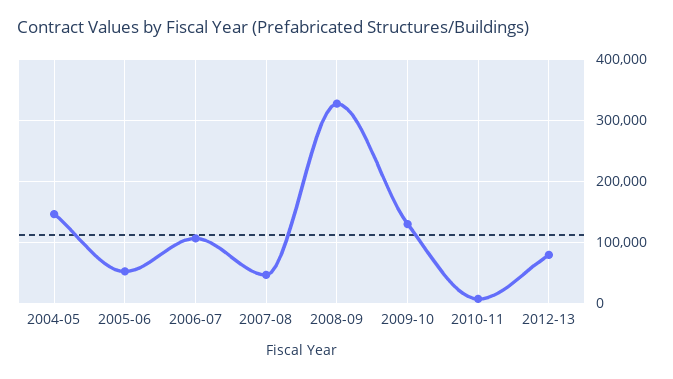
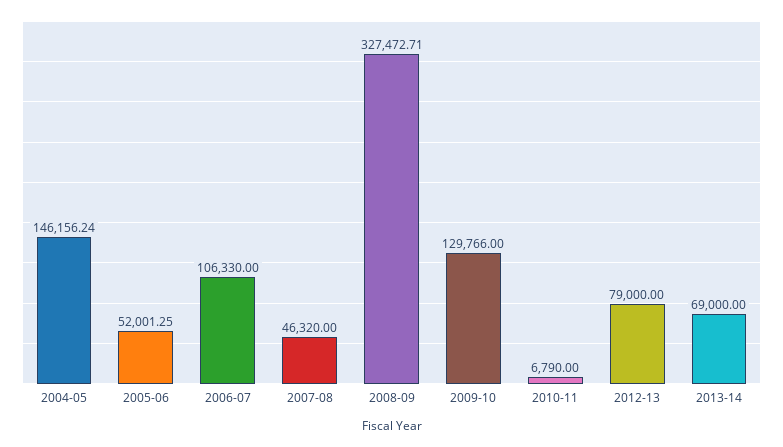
2013-14: none -> 69000

